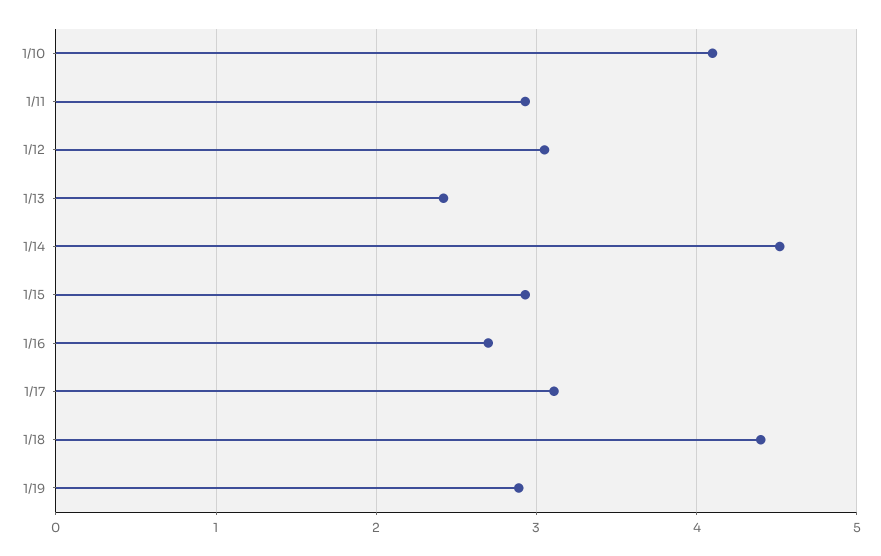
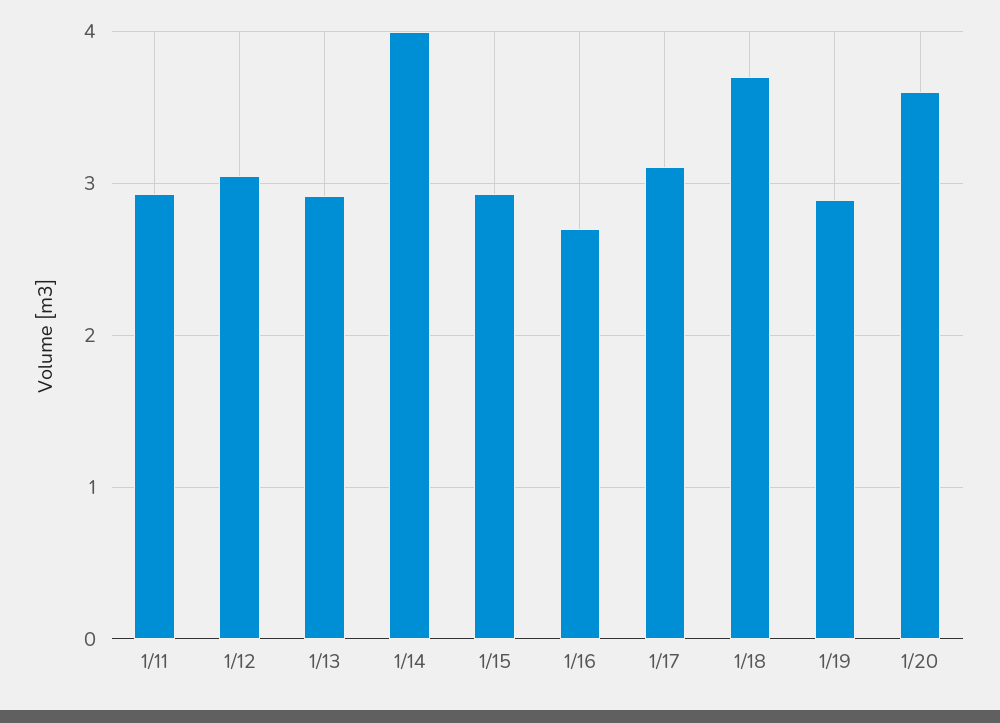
1/10: 4.1 -> none
1/13: 2.4 -> 2.9
1/14: 4.5 -> 4
1/18: 4.4 -> 3.7
1/20: none -> 3.6

